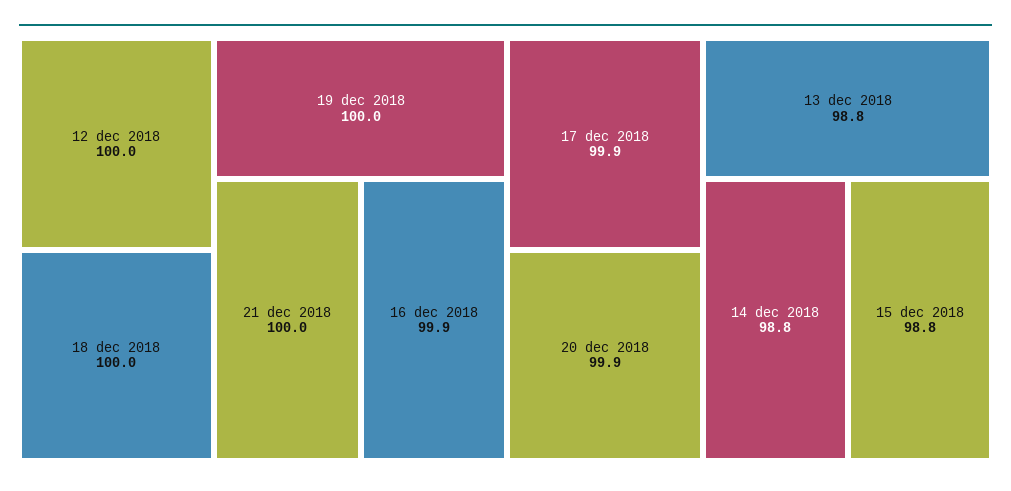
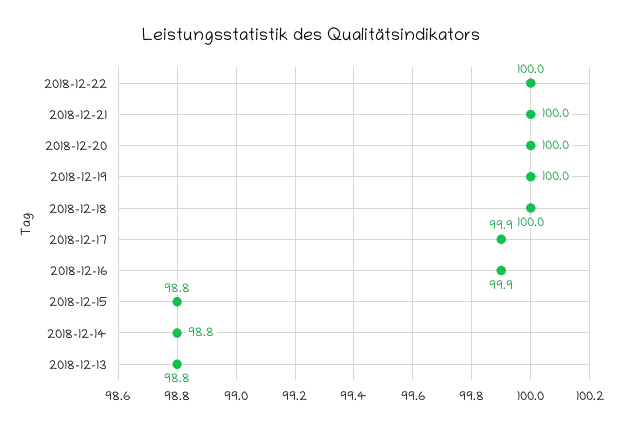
12 dec 2018: 100 -> none
20 dec 2018: 99.9 -> 100
2018-12-22: none -> 100

